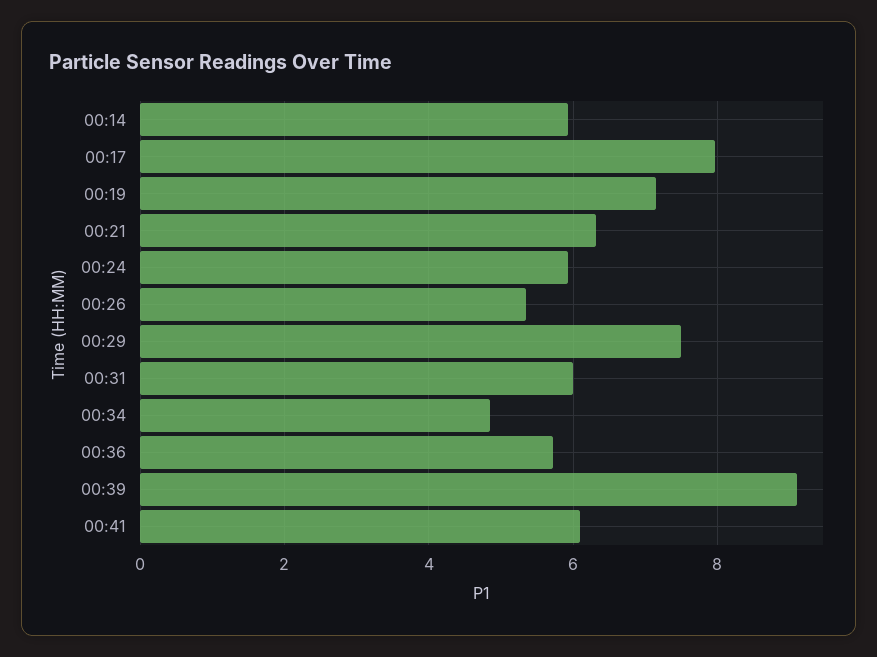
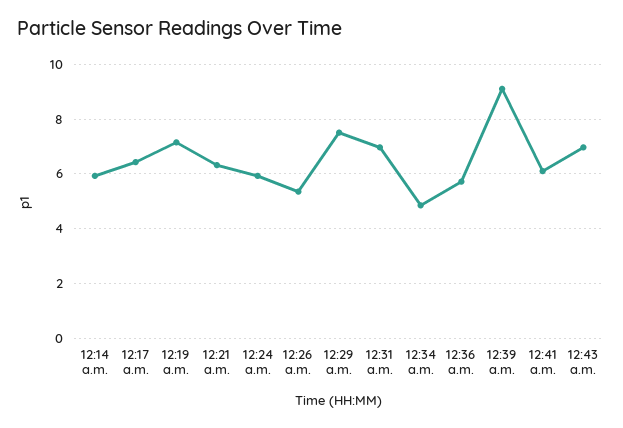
00:17: 8 -> 6.5
00:31: 6 -> 7
12:43 a.m.: none -> 7

